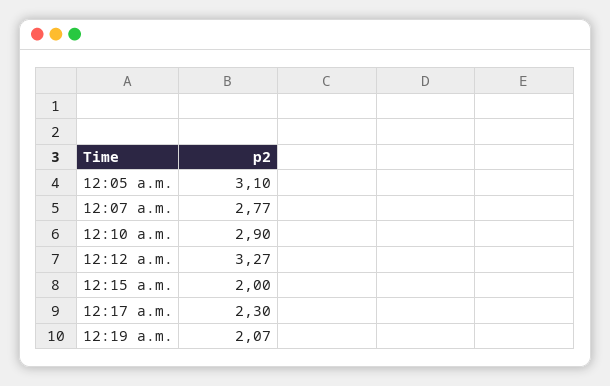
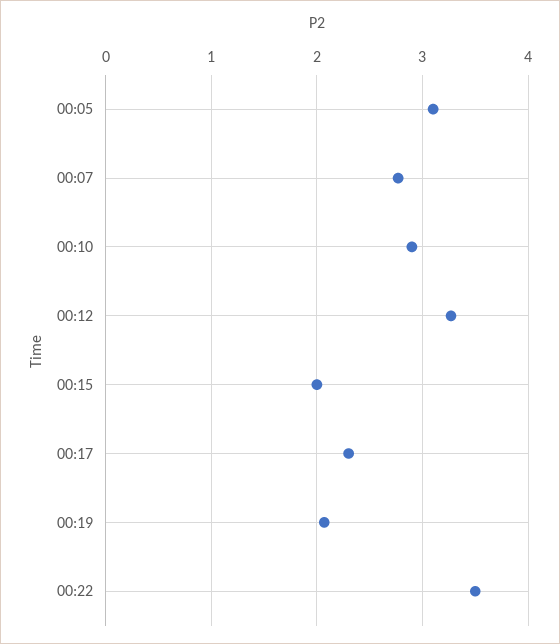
00:22: none -> 3.5

